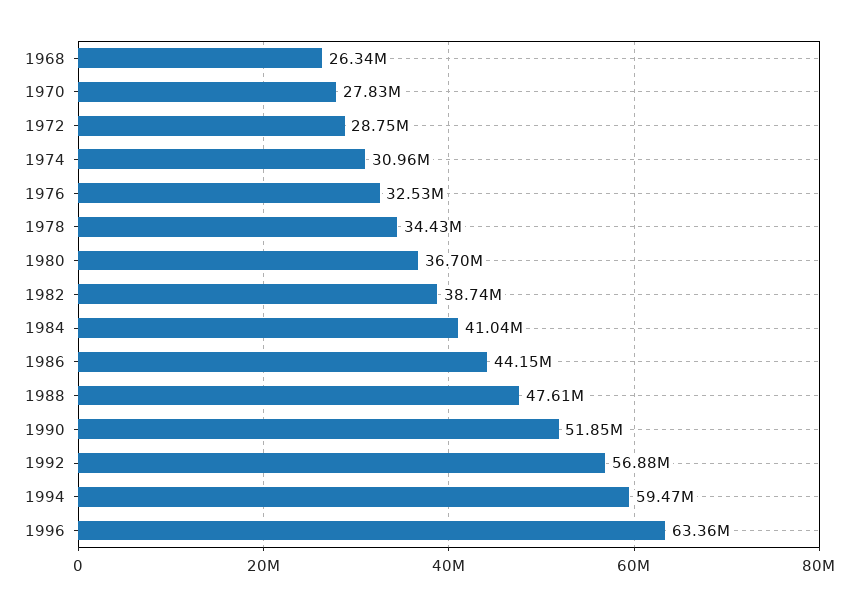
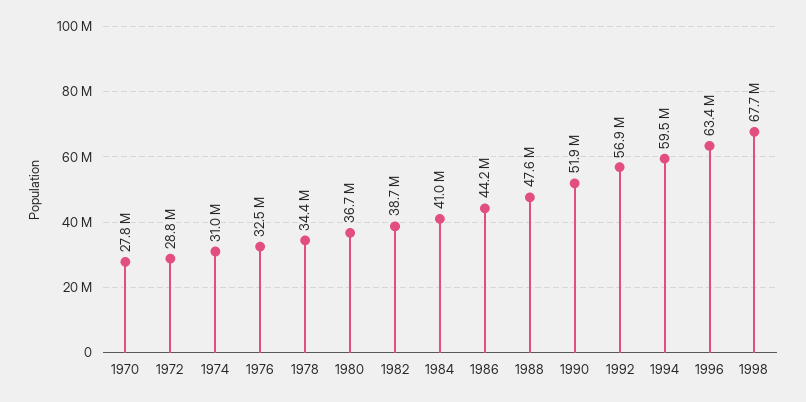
1968: 26340000 -> none
1998: none -> 67700000

